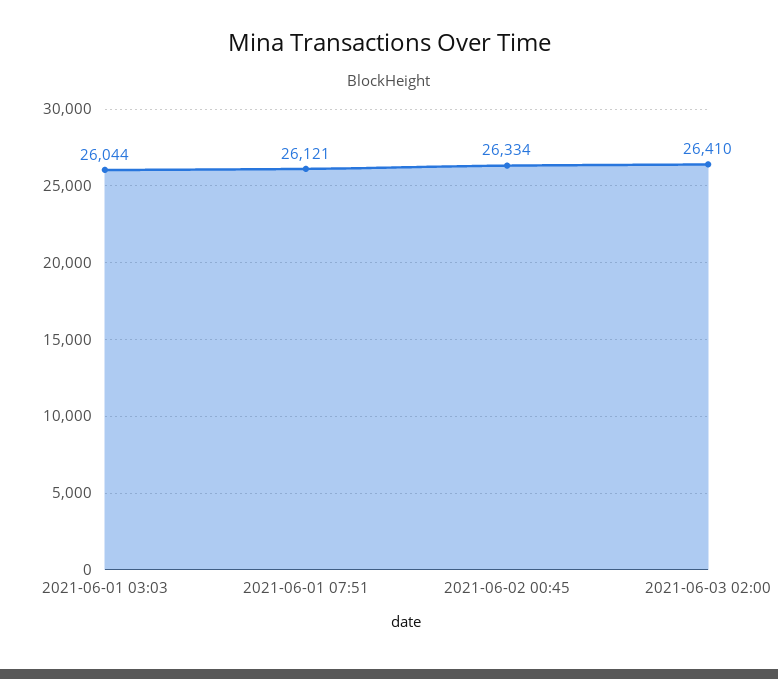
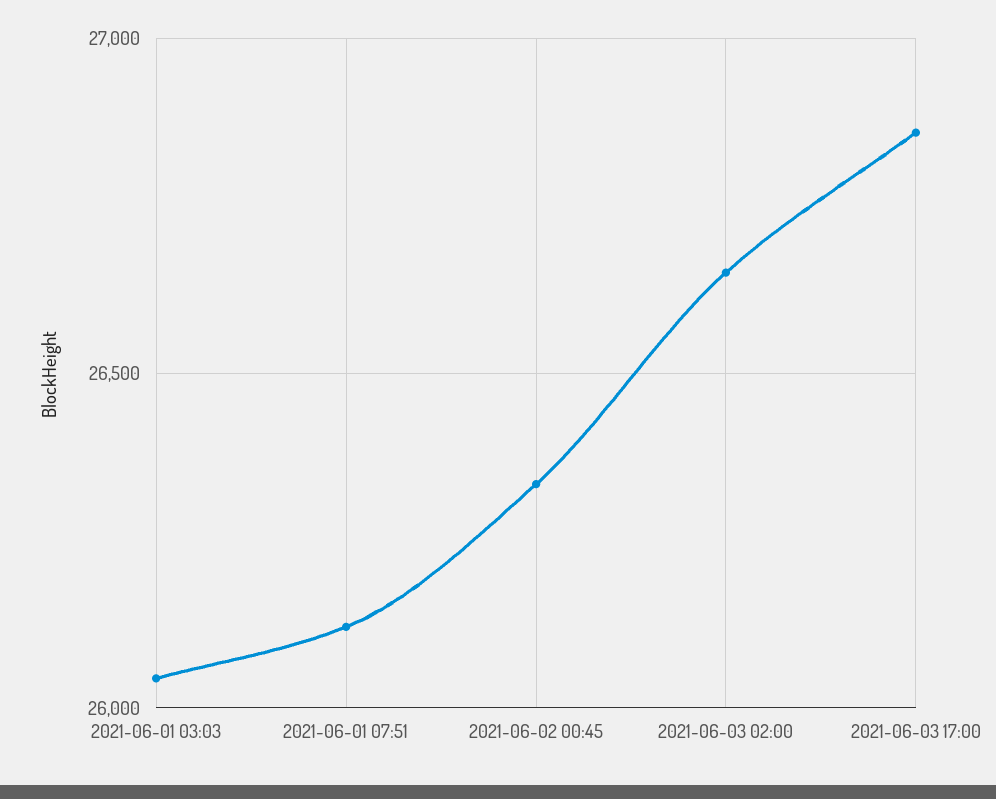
2021-06-03 02:00: 26410 -> 26650
2021-06-03 17:00: none -> 26850

